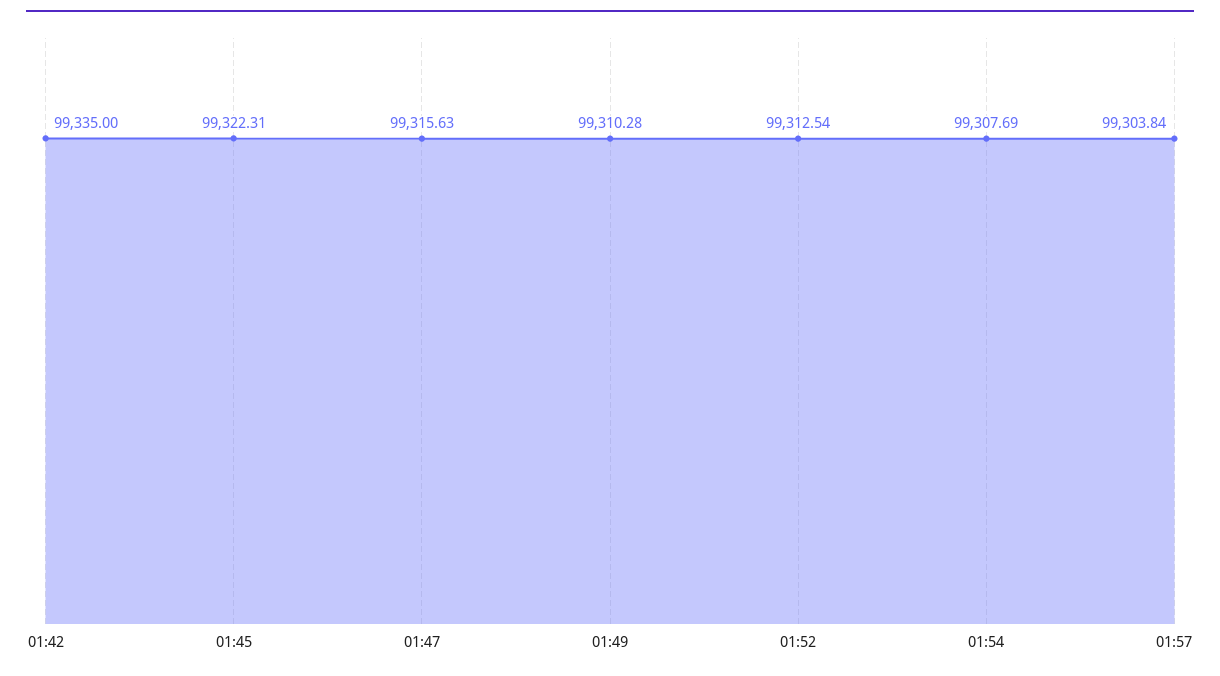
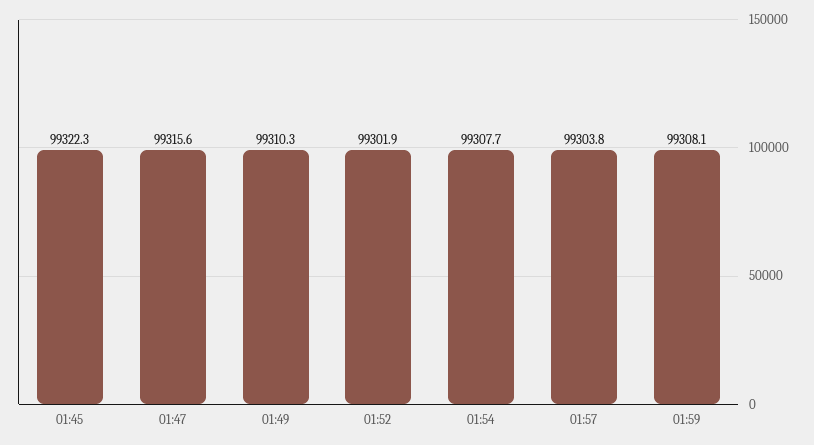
01:42: 99335 -> none
01:52: 99312.54 -> 99301.9
01:59: none -> 99308.1

